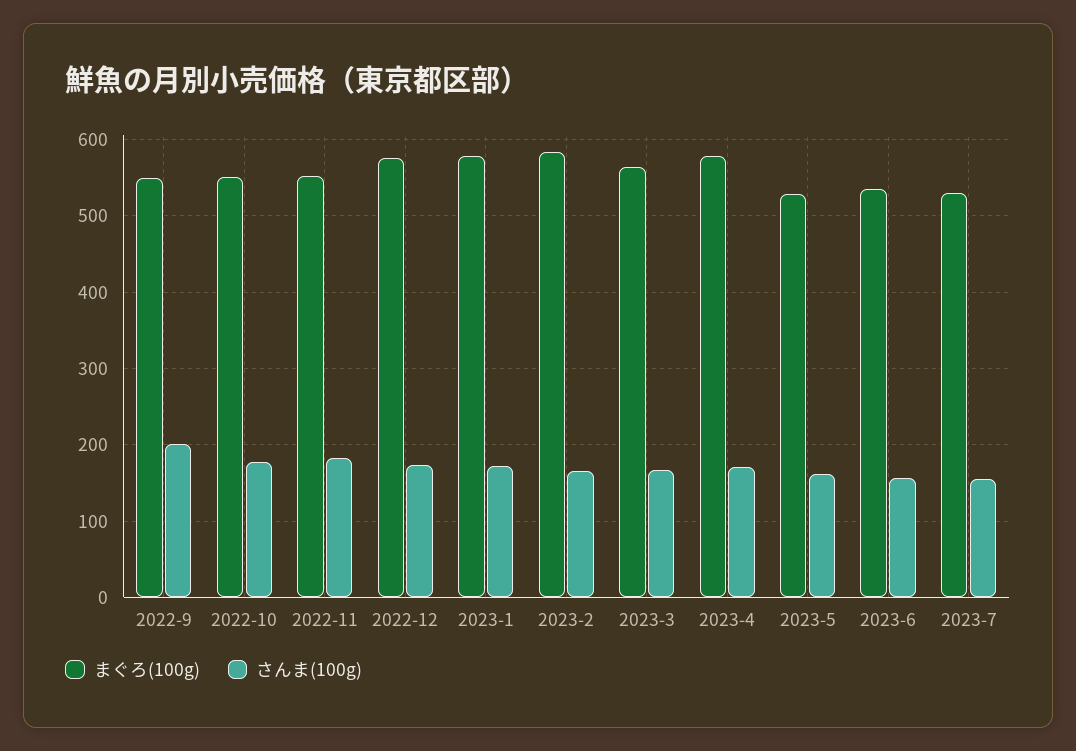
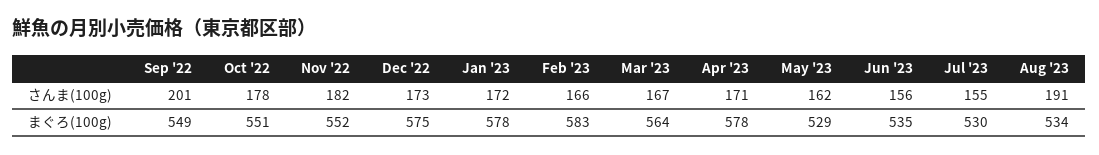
さんま(100g), Aug '23: none -> 191
まぐろ(100g), Aug '23: none -> 534

